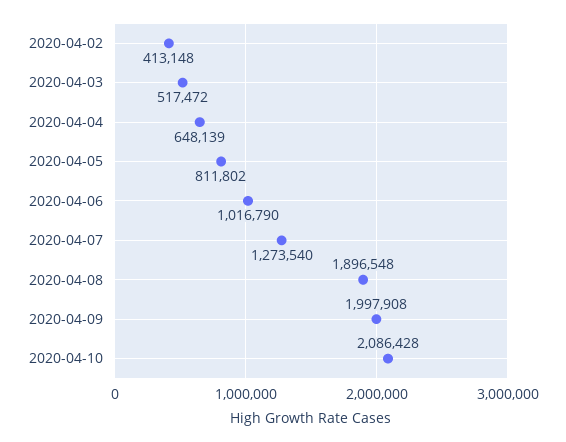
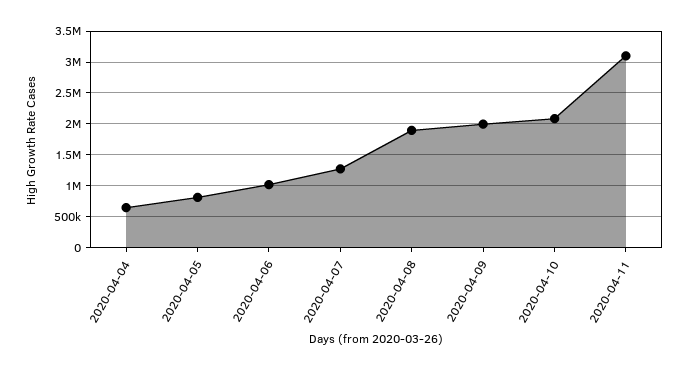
2020-04-02: 413148 -> none
2020-04-03: 517472 -> none
2020-04-11: none -> 3100000

